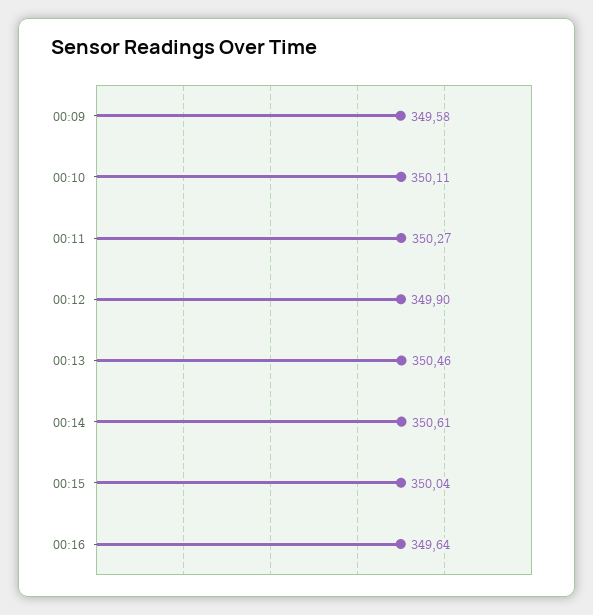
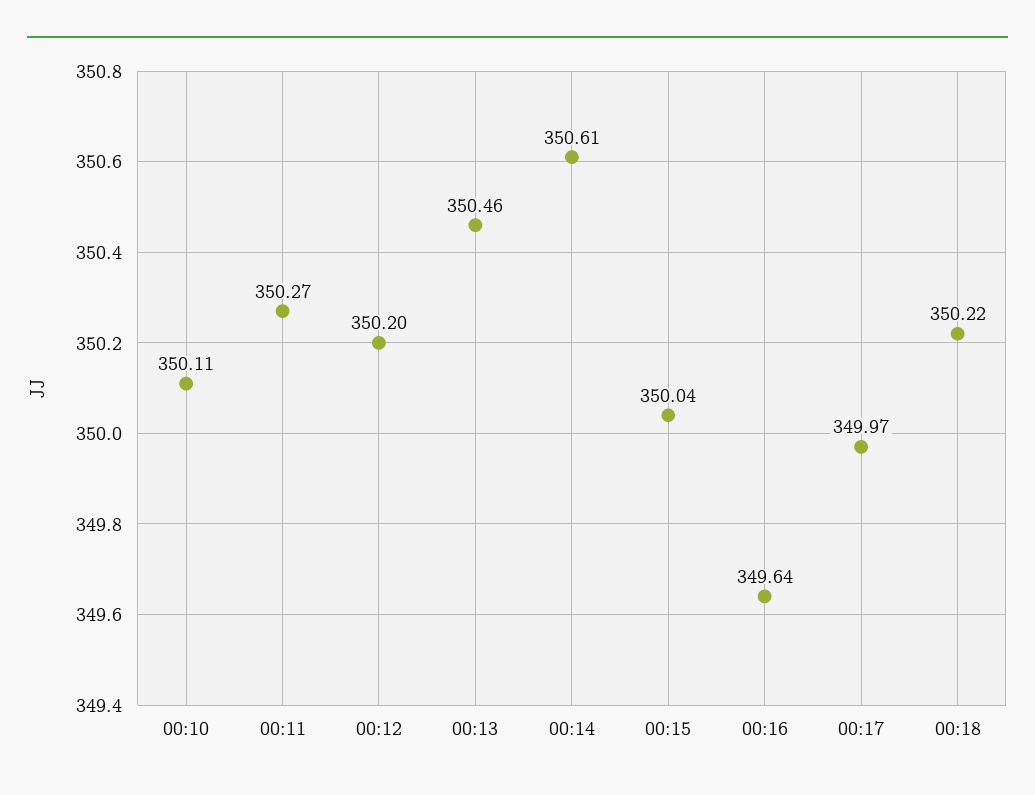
00:09: 349.58 -> none
00:12: 349.9 -> 350.2
00:17: none -> 349.97
00:18: none -> 350.22

